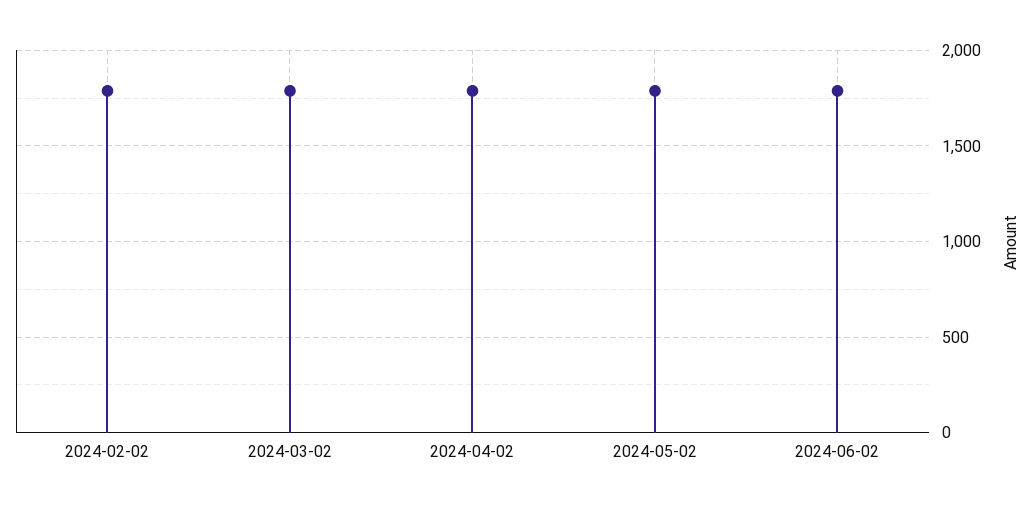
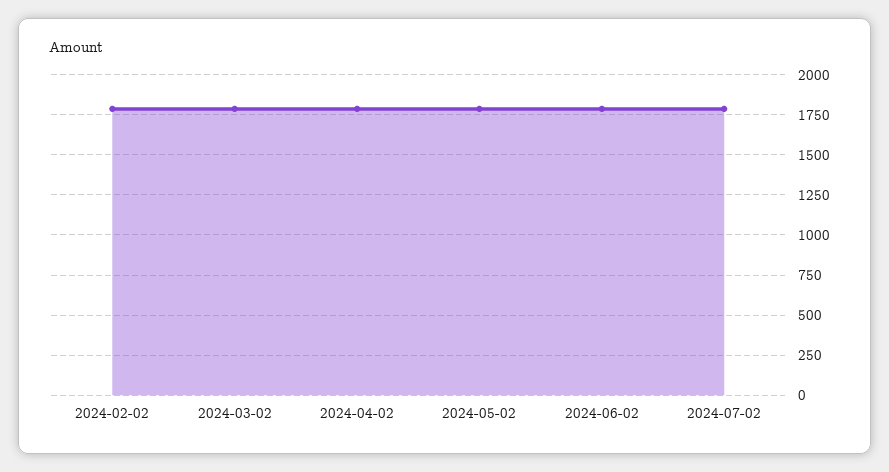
2024-07-02: none -> 1800

